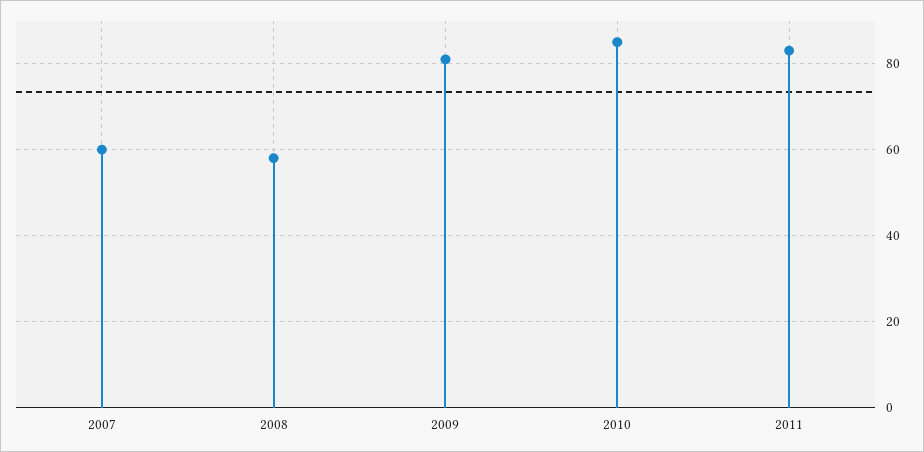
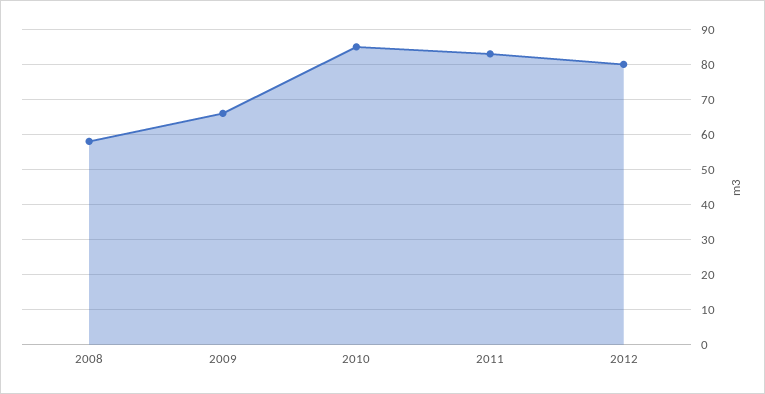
2007: 60 -> none
2009: 80 -> 65
2012: none -> 80

